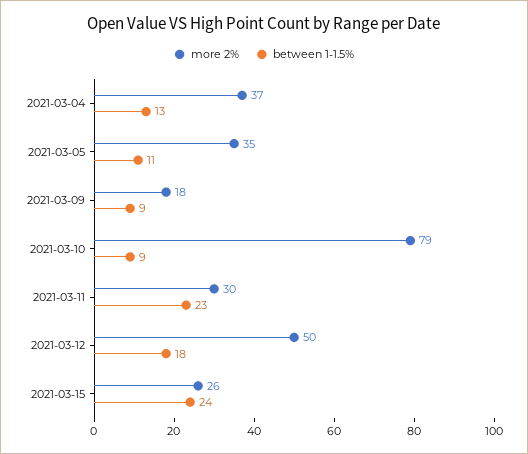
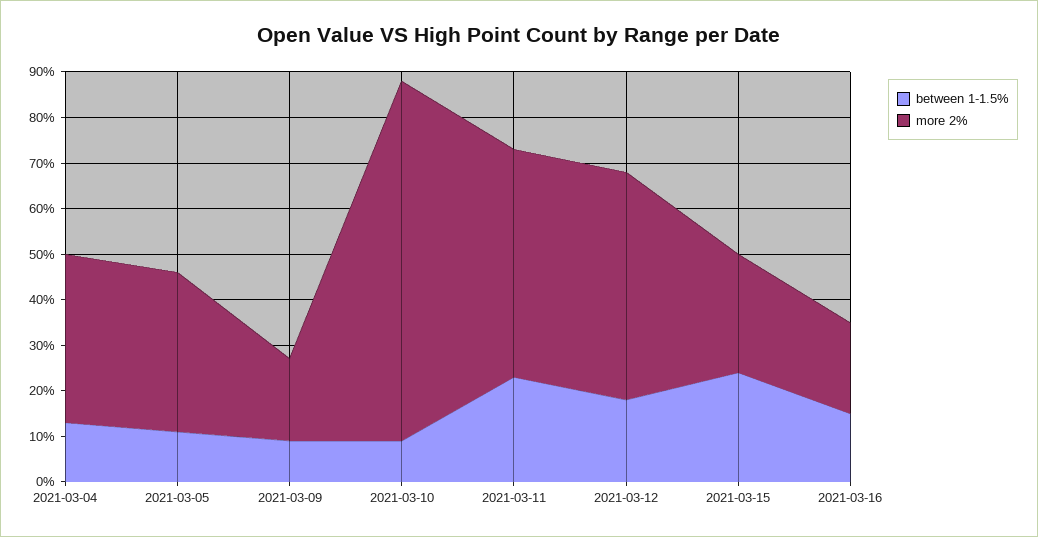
more 2%, 2021-03-11: 30 -> 50
between 1-1.5%, 2021-03-16: none -> 15
more 2%, 2021-03-16: none -> 20

